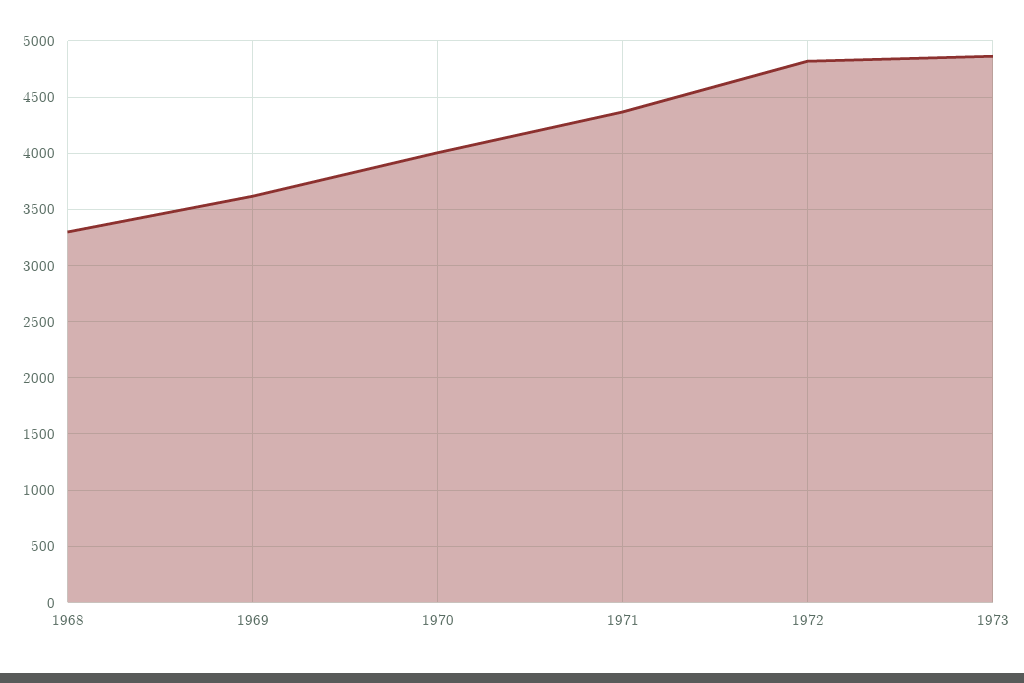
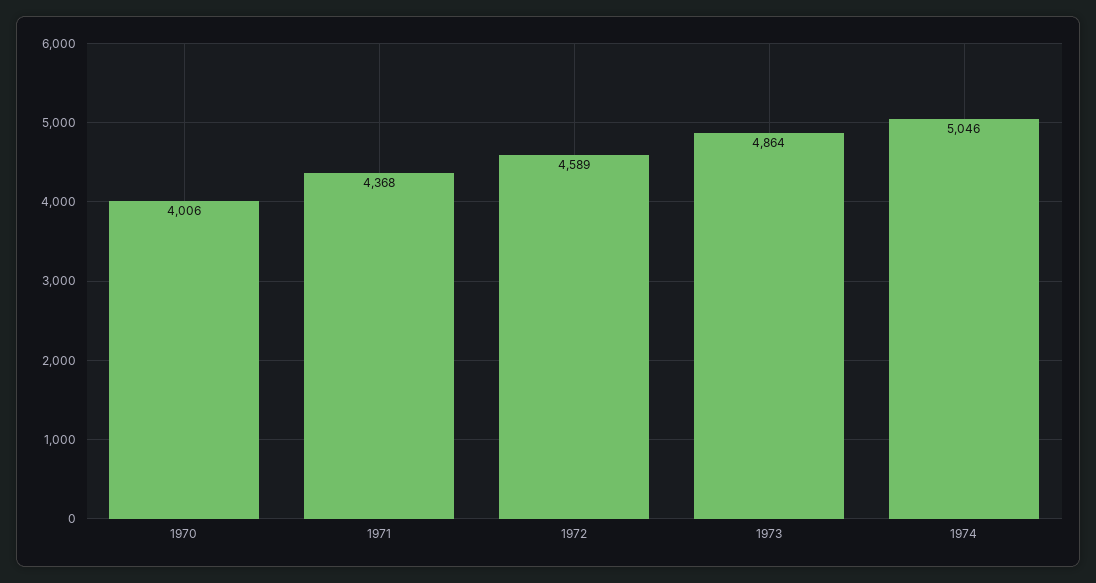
1968: 3300 -> none
1969: 3600 -> none
1972: 4800 -> 4589
1974: none -> 5046

